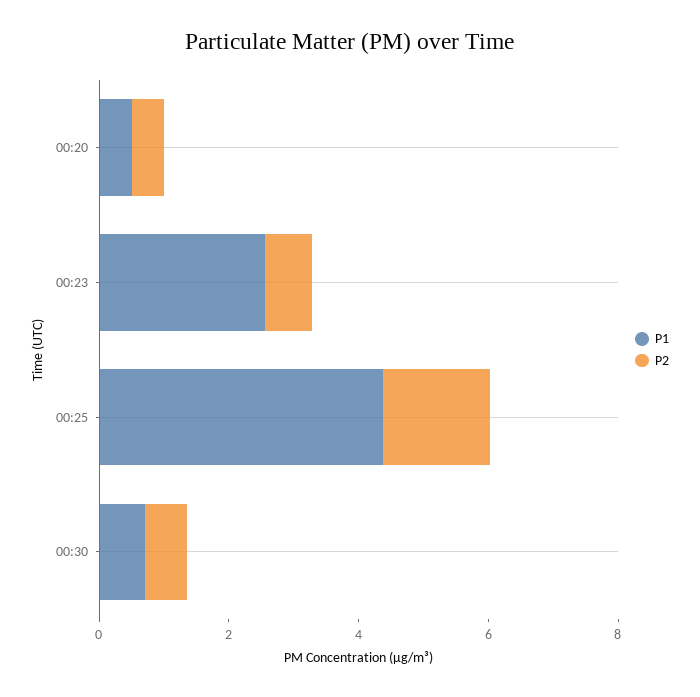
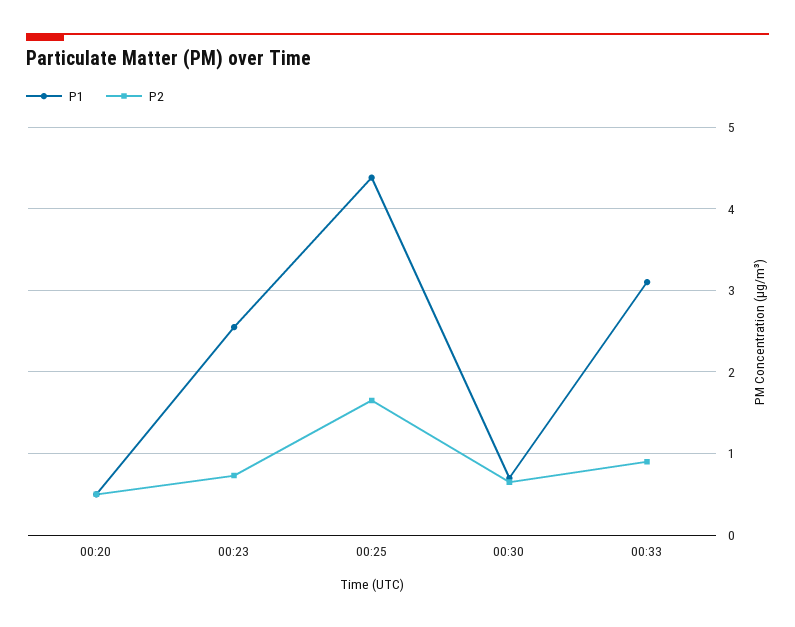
P1, 00:33: none -> 3.1
P2, 00:33: none -> 0.9

